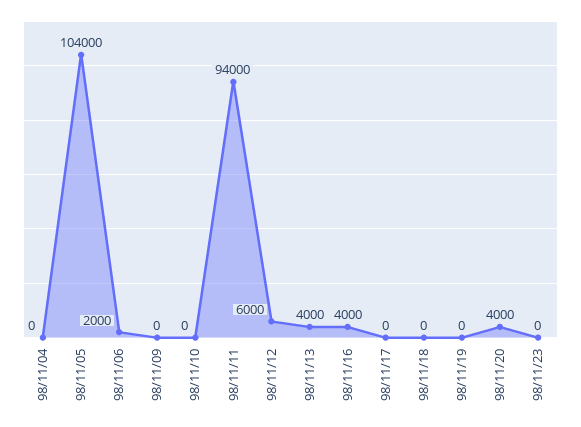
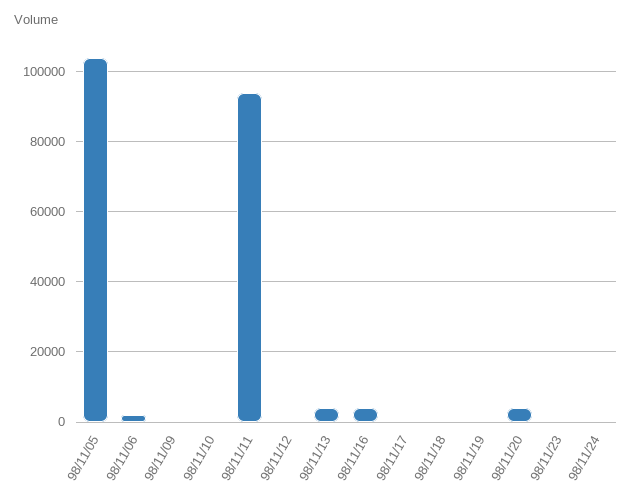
98/11/04: 0 -> none
98/11/12: 6000 -> 0
98/11/24: none -> 0

